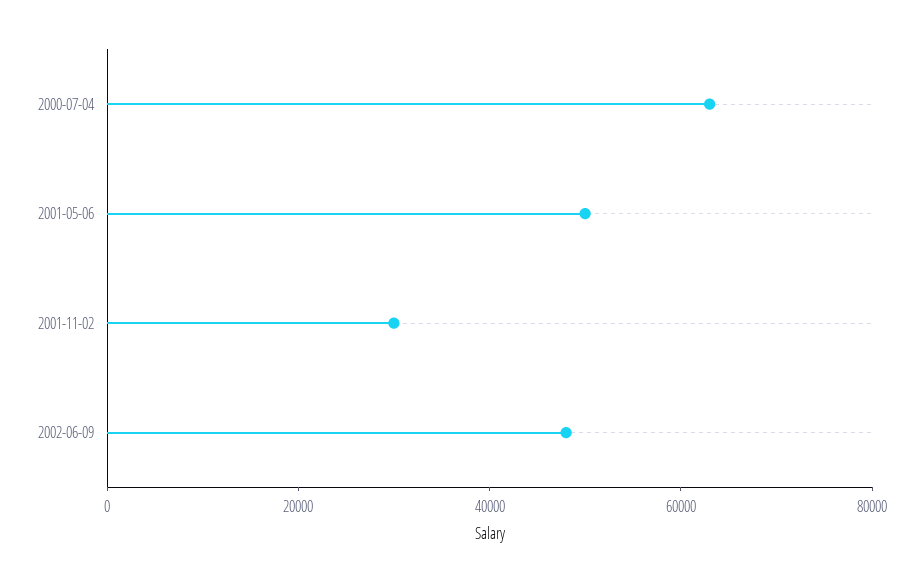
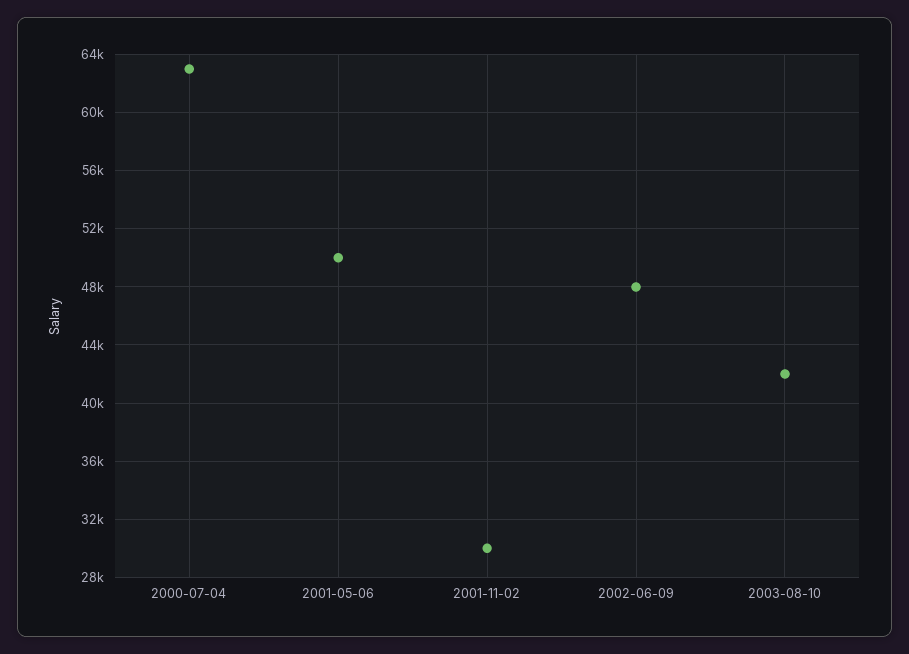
2003-08-10: none -> 42000

